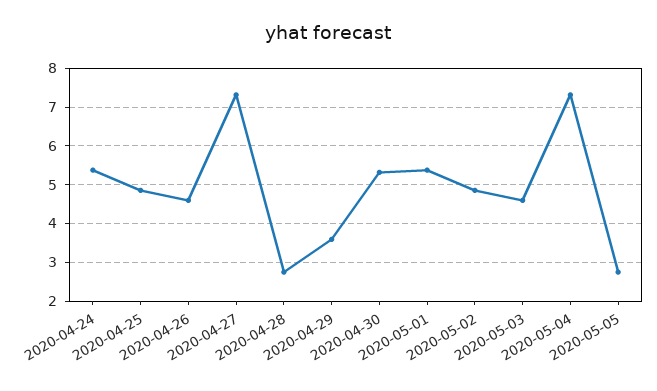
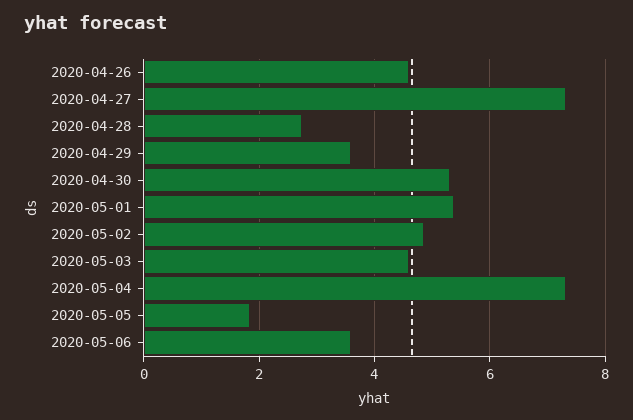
2020-04-24: 5.4 -> none
2020-04-25: 4.8 -> none
2020-05-05: 2.8 -> 1.8
2020-05-06: none -> 3.6

